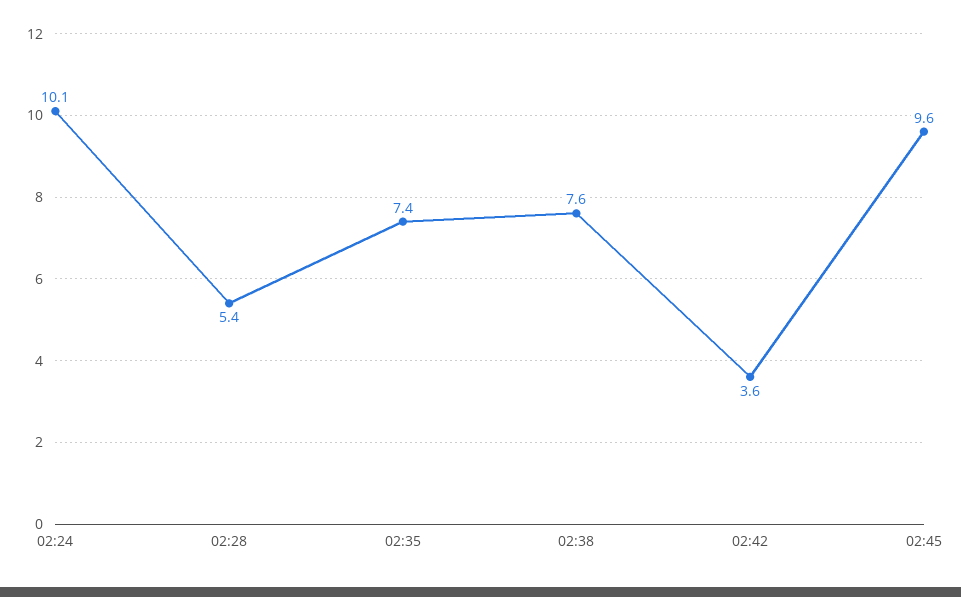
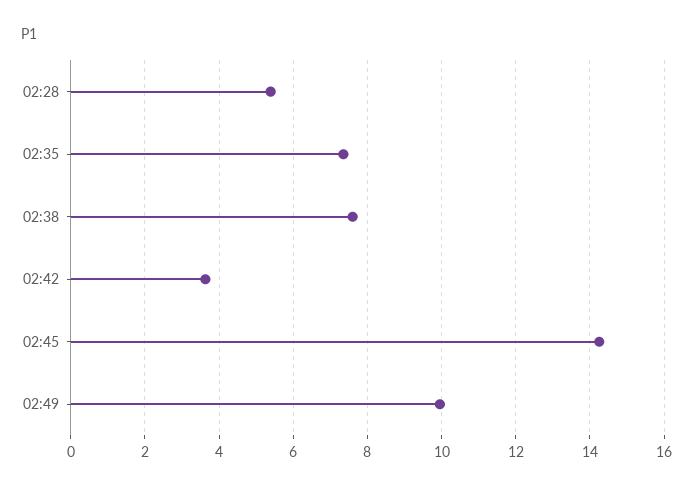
02:24: 10.1 -> none
02:45: 9.6 -> 14.2
02:49: none -> 10

